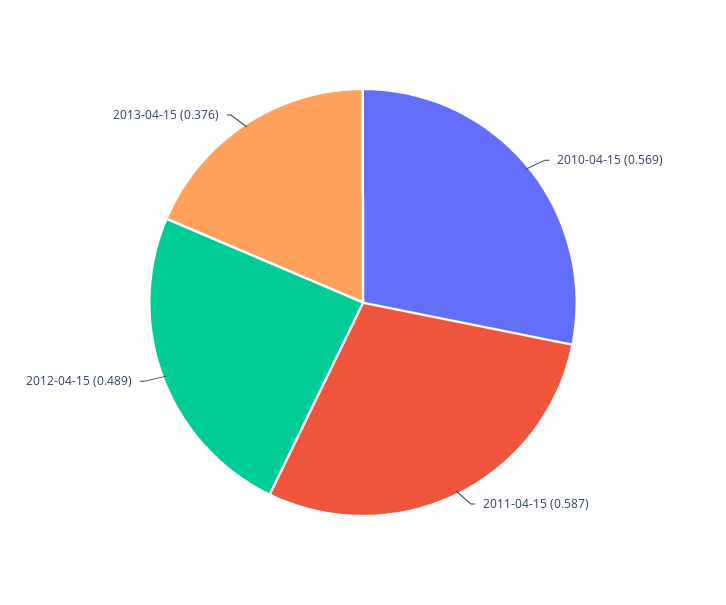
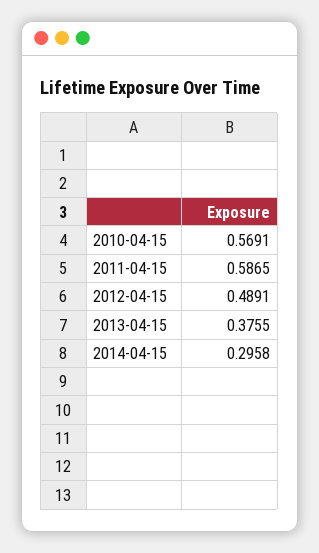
2014-04-15: none -> 0.2958

